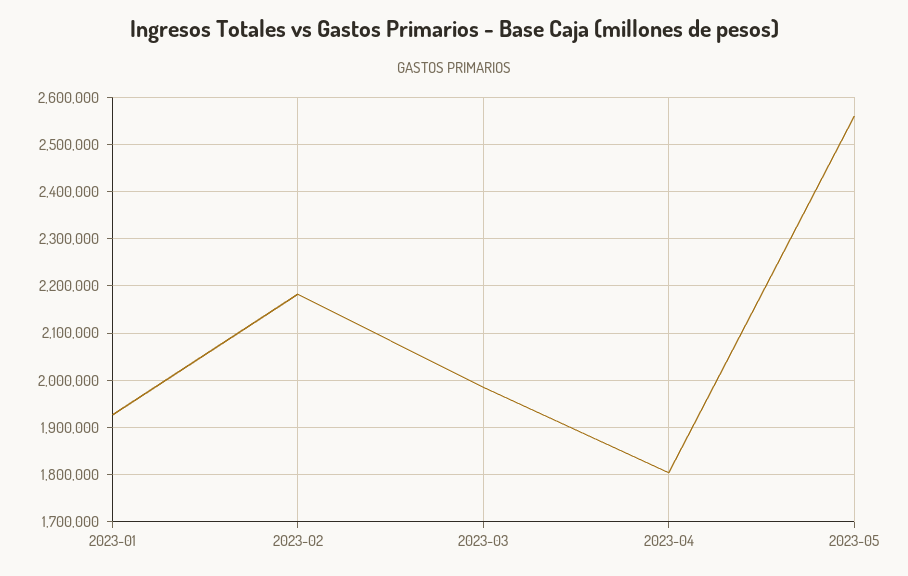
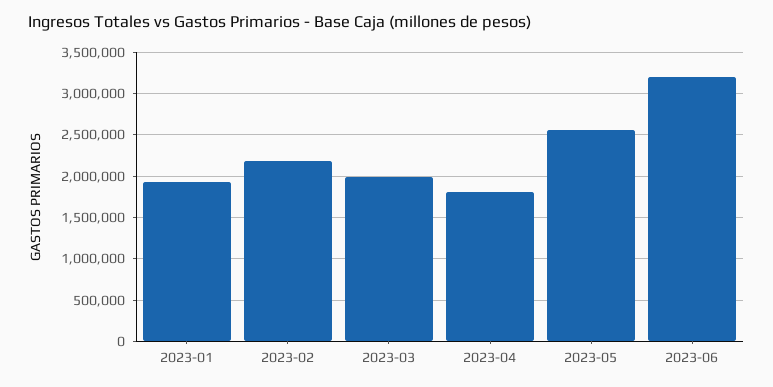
2023-06: none -> 3200000

